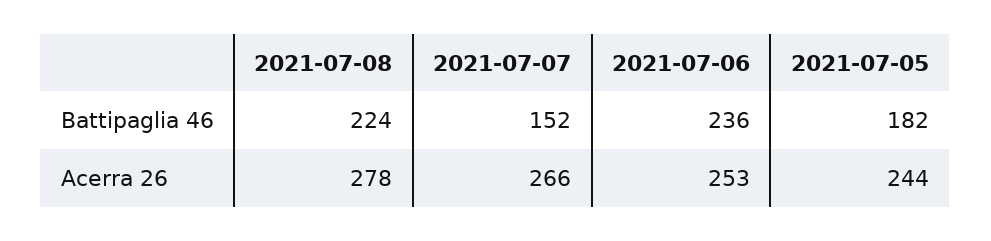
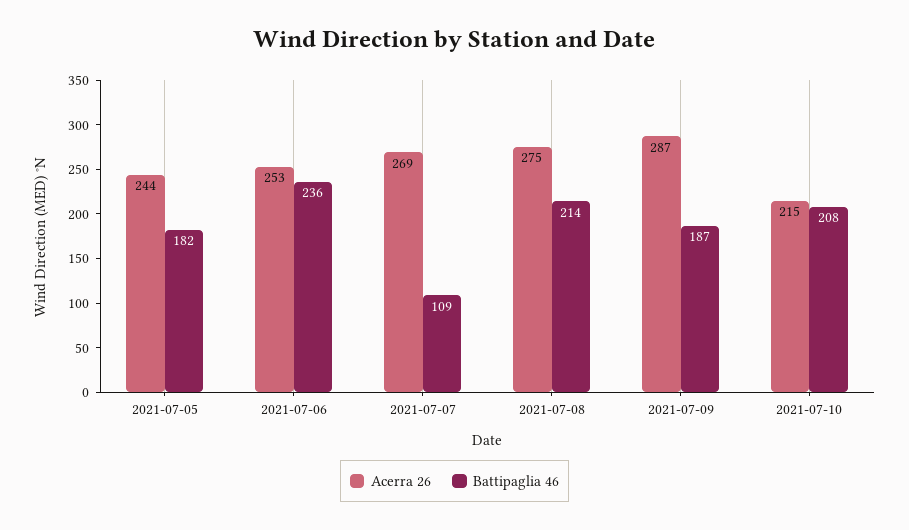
Battipaglia 46, 2021-07-08: 224 -> 214
Battipaglia 46, 2021-07-07: 152 -> 109
Acerra 26, 2021-07-08: 278 -> 275
Acerra 26, 2021-07-07: 266 -> 269
Acerra 26, 2021-07-09: none -> 287
Battipaglia 46, 2021-07-09: none -> 187
Acerra 26, 2021-07-10: none -> 215
Battipaglia 46, 2021-07-10: none -> 208

